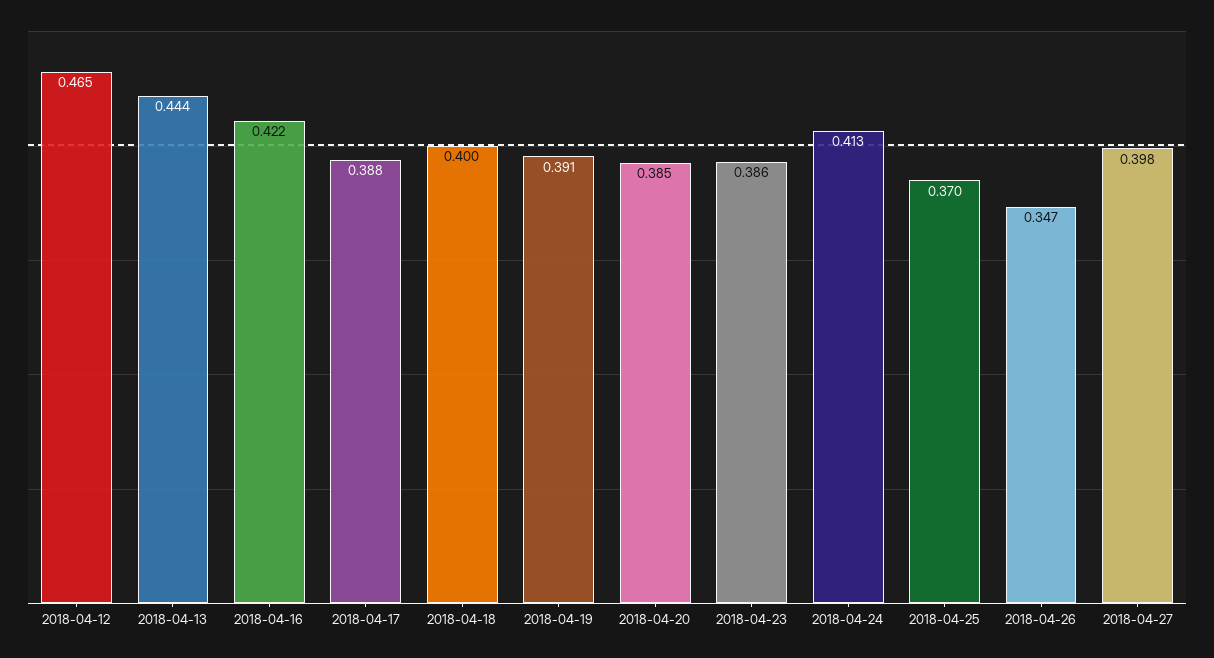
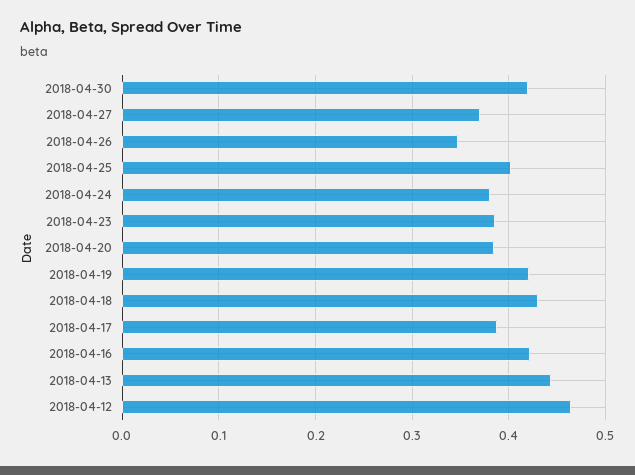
2018-04-18: 0.4 -> 0.43
2018-04-19: 0.391 -> 0.42
2018-04-24: 0.413 -> 0.38
2018-04-25: 0.37 -> 0.4
2018-04-27: 0.398 -> 0.37
2018-04-30: none -> 0.42

